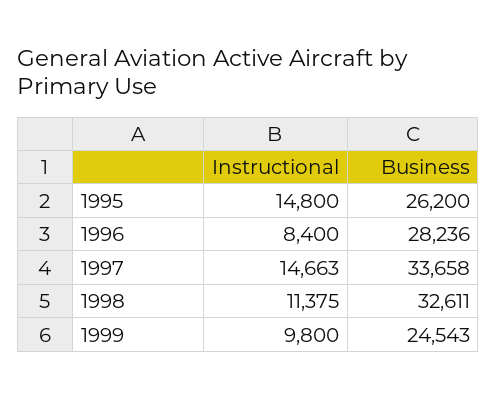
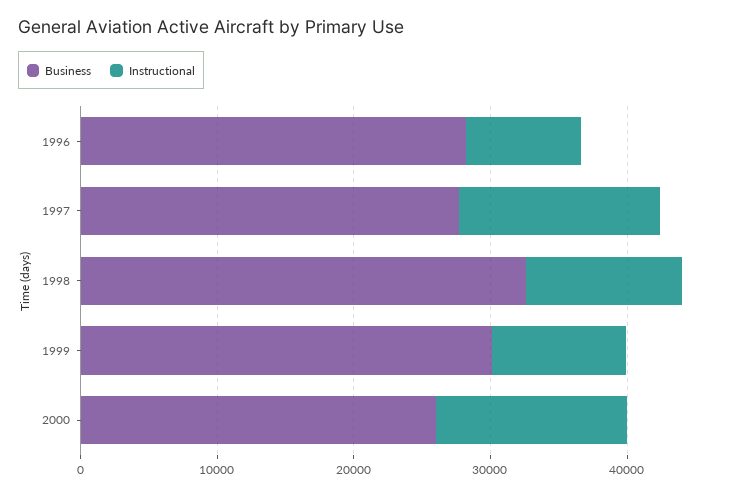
Instructional, 1995: 14800 -> none
Business, 1995: 26200 -> none
Business, 1997: 33658 -> 28000
Business, 1999: 24543 -> 30000
Business, 2000: none -> 26000
Instructional, 2000: none -> 14000

